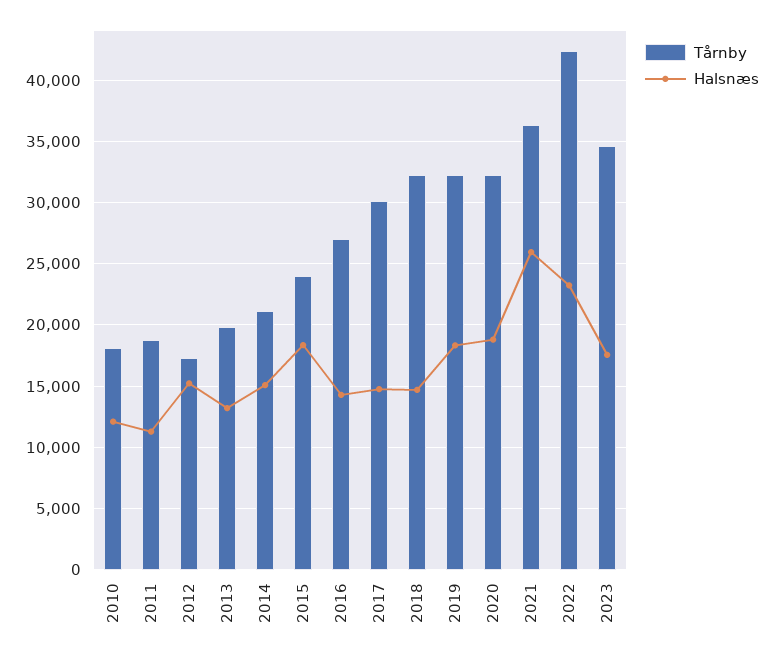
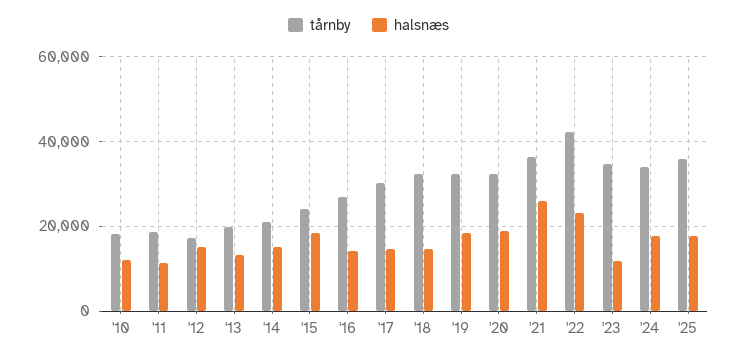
Halsnæs, 2023: 17500 -> 12000
Tårnby, '24: none -> 34000
Halsnæs, '24: none -> 18000
Tårnby, '25: none -> 36000
Halsnæs, '25: none -> 18000

